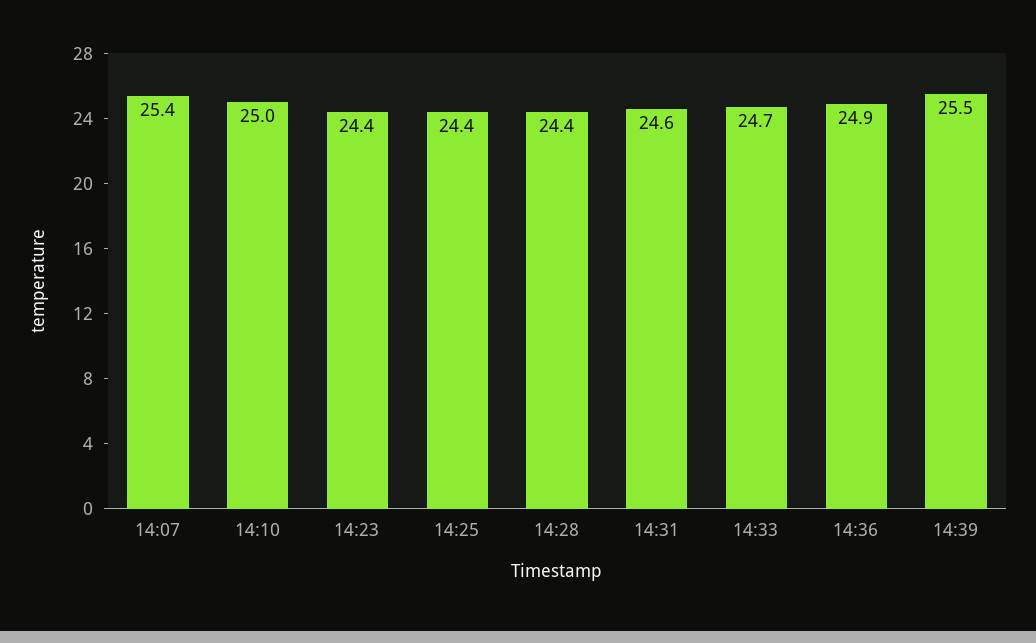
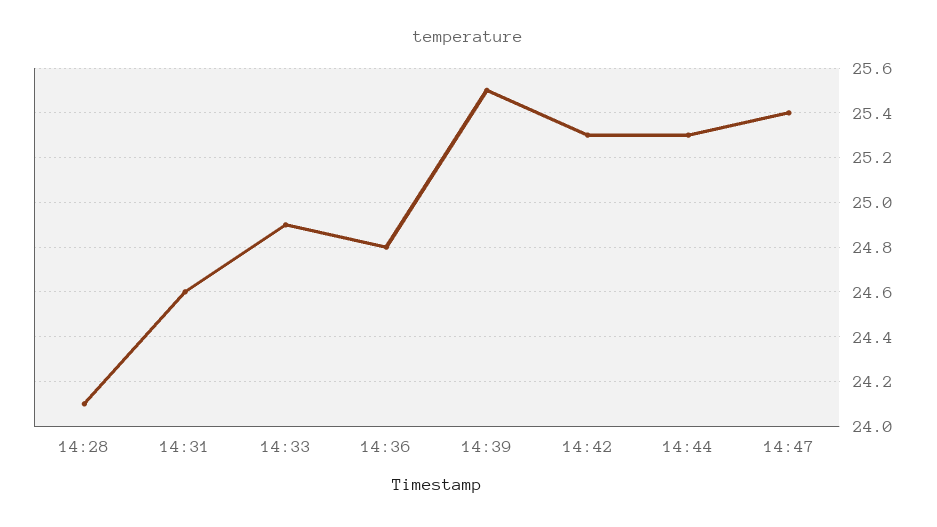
14:07: 25.4 -> none
14:10: 25 -> none
14:23: 24.4 -> none
14:25: 24.4 -> none
14:28: 24.4 -> 24.1
14:33: 24.7 -> 24.9
14:36: 24.9 -> 24.8
14:42: none -> 25.3
14:44: none -> 25.3
14:47: none -> 25.4

